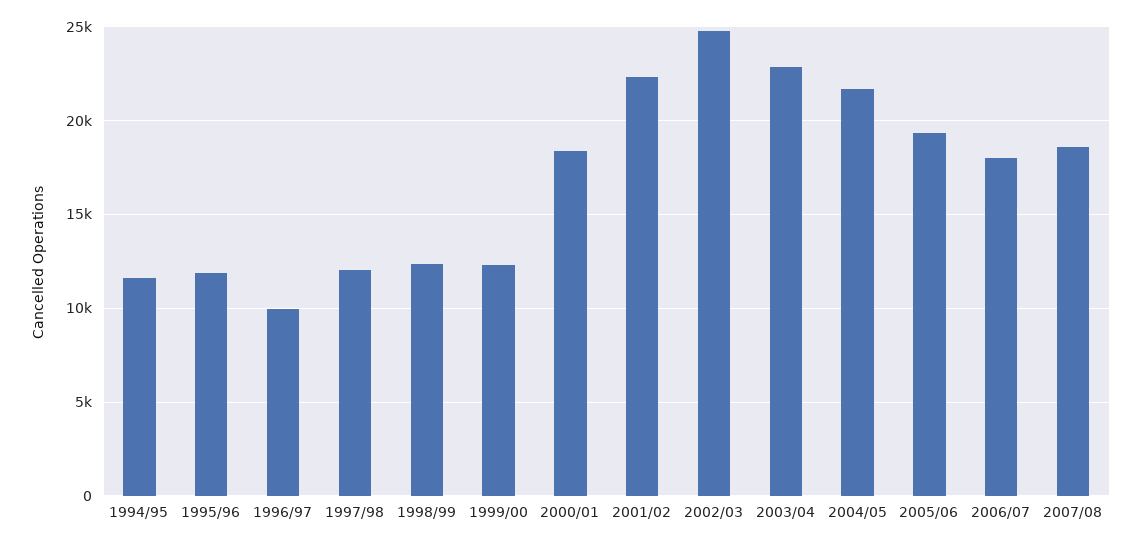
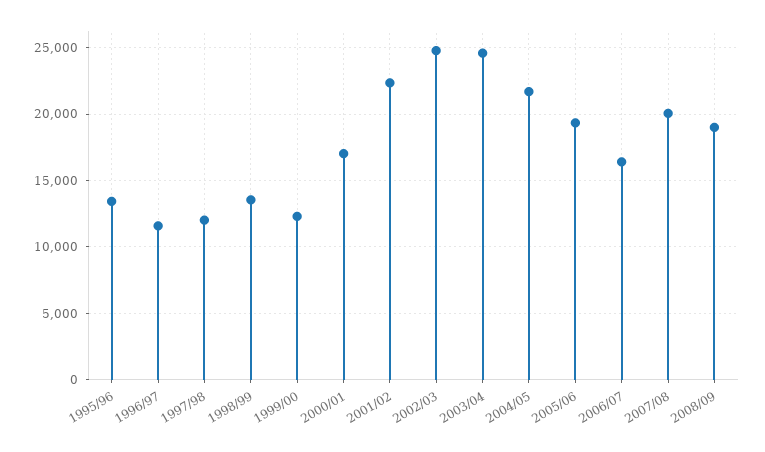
1994/95: 11500 -> none
1995/96: 12000 -> 13500
1996/97: 10000 -> 11500
1998/99: 12500 -> 13500
2000/01: 18500 -> 17000
2003/04: 23000 -> 24500
2006/07: 18000 -> 16500
2007/08: 18500 -> 20000
2008/09: none -> 19000

